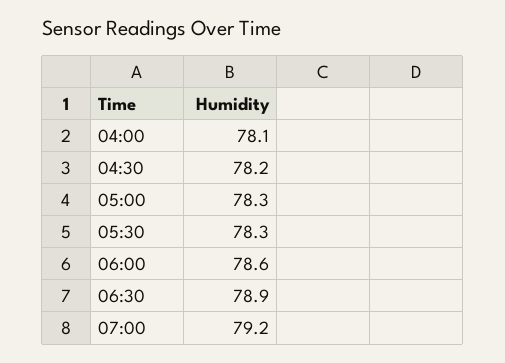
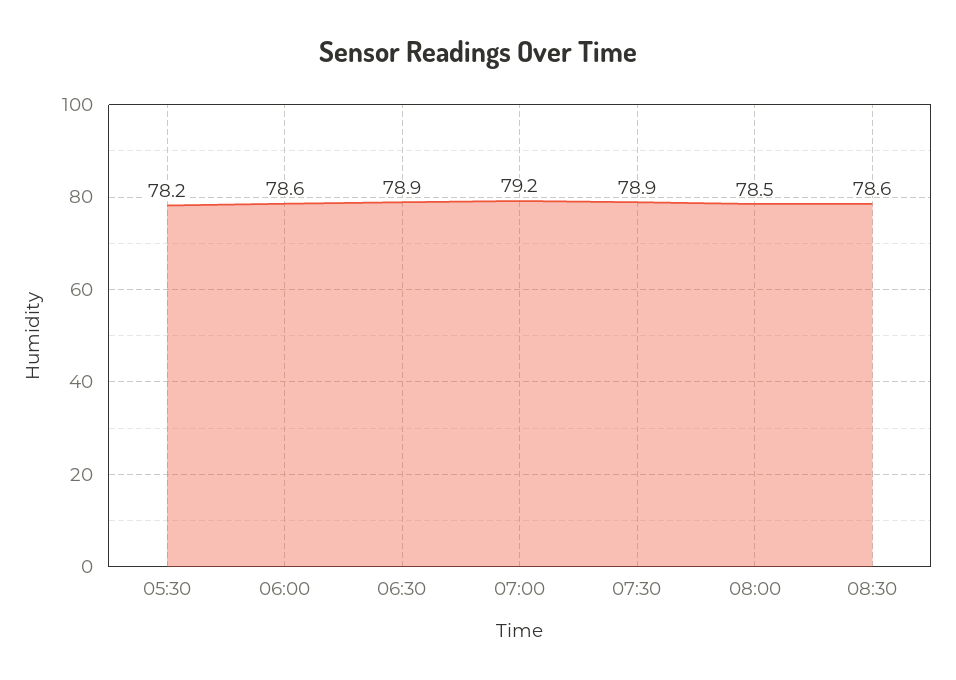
04:00: 78.1 -> none
04:30: 78.2 -> none
05:00: 78.3 -> none
05:30: 78.3 -> 78.2
07:30: none -> 78.9
08:00: none -> 78.5
08:30: none -> 78.6

